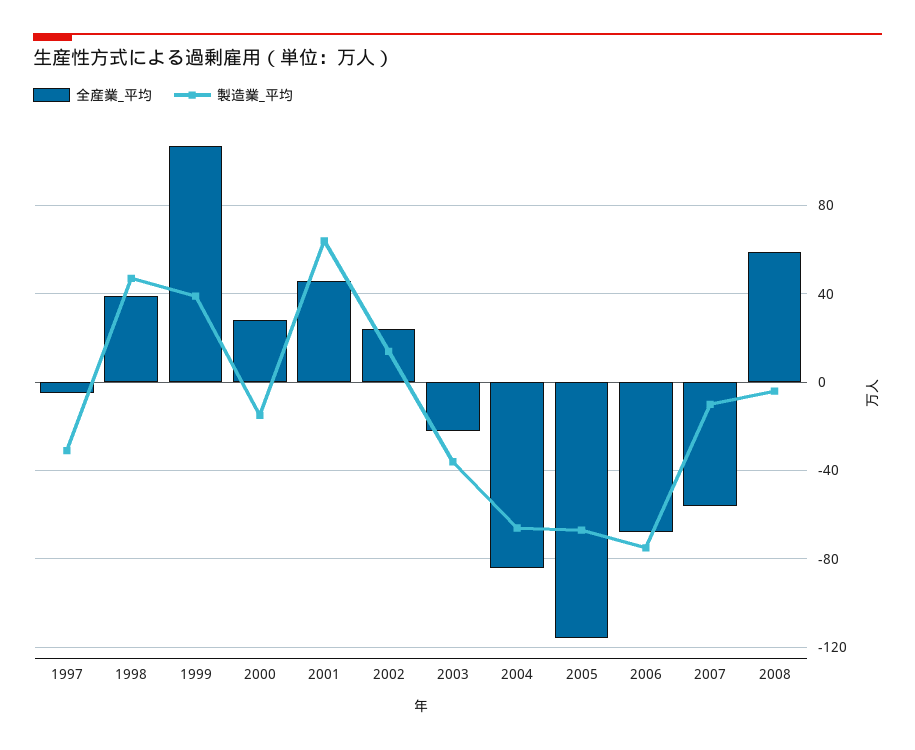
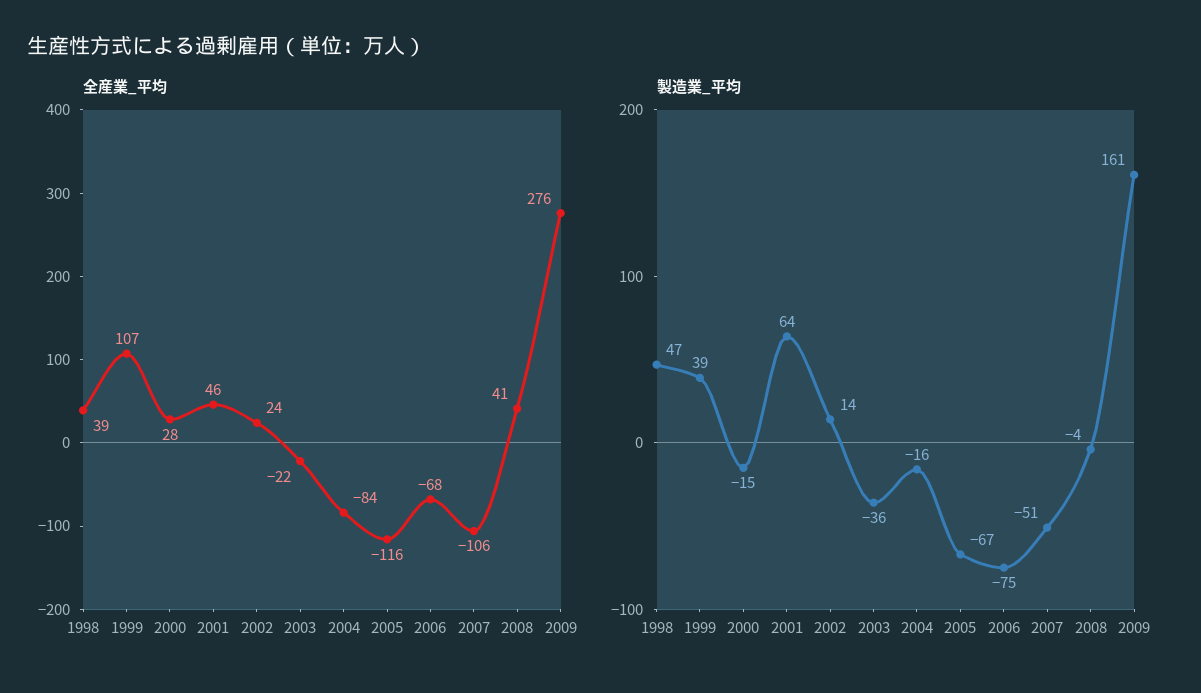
全産業_平均, 1997: -5 -> none
製造業_平均, 1997: -30 -> none
製造業_平均, 2004: -65 -> -16
全産業_平均, 2007: -55 -> -106
製造業_平均, 2007: -10 -> -51
全産業_平均, 2008: 60 -> 41
全産業_平均, 2009: none -> 276
製造業_平均, 2009: none -> 161

